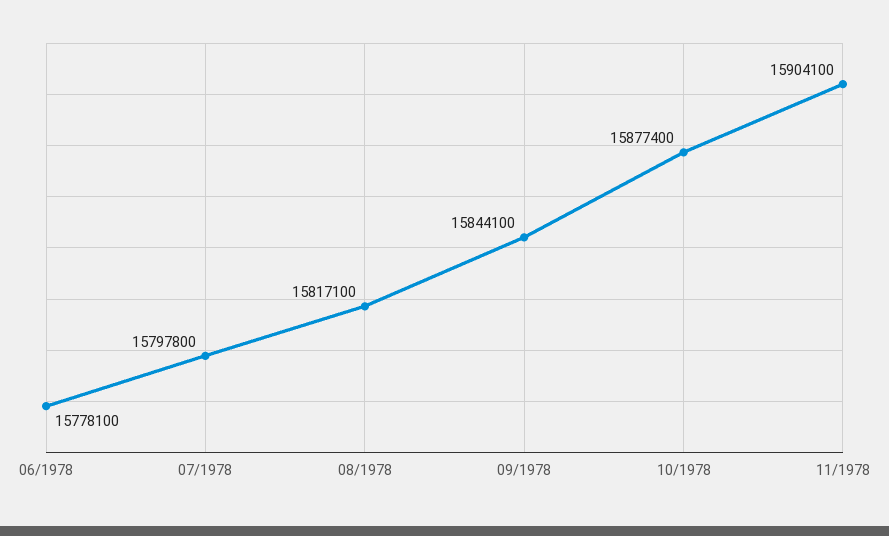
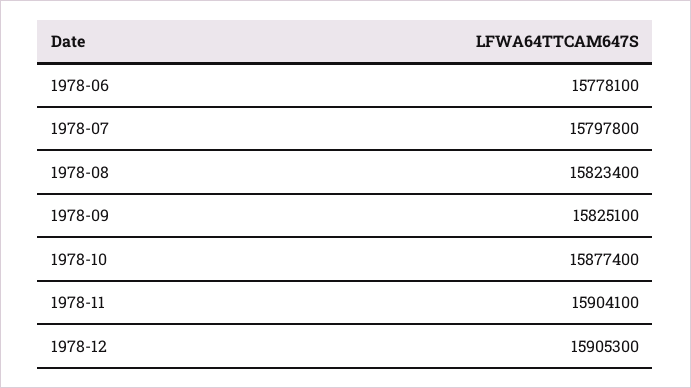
08/1978: 15817100 -> 15823400
09/1978: 15844100 -> 15825100
1978-12: none -> 15905300

